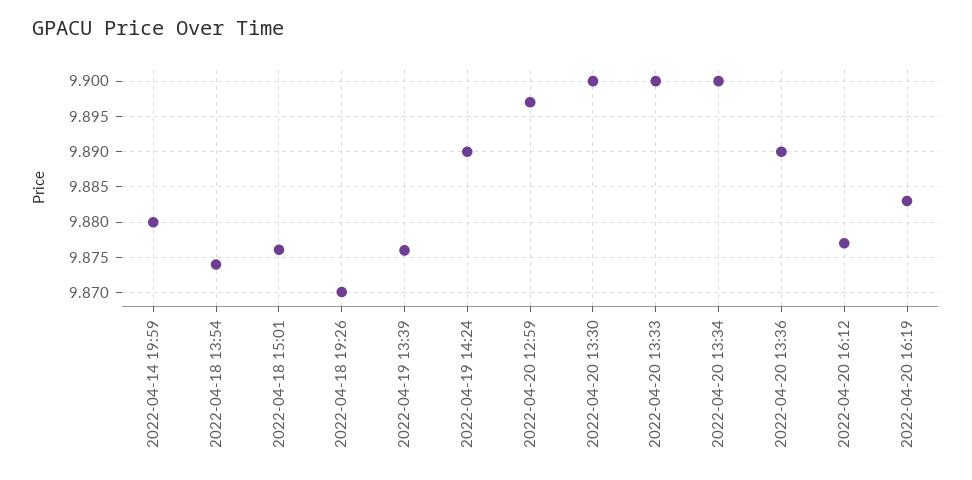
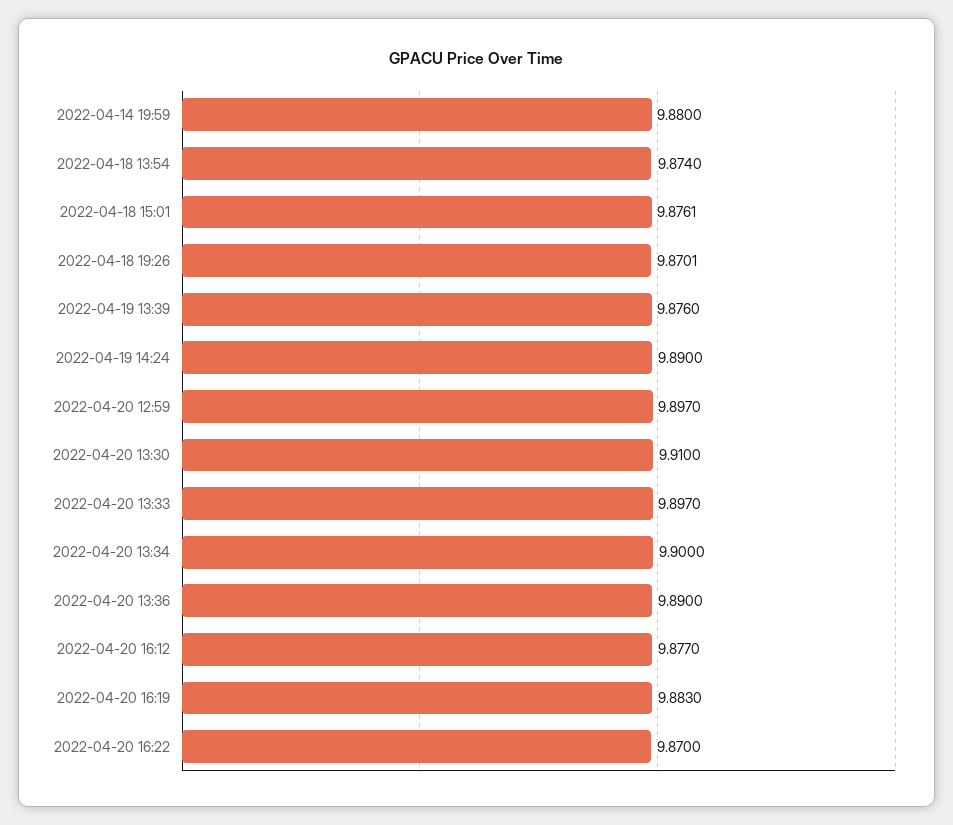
2022-04-20 13:30: 9.9 -> 9.91
2022-04-20 13:33: 9.9 -> 9.897
2022-04-20 16:22: none -> 9.87

